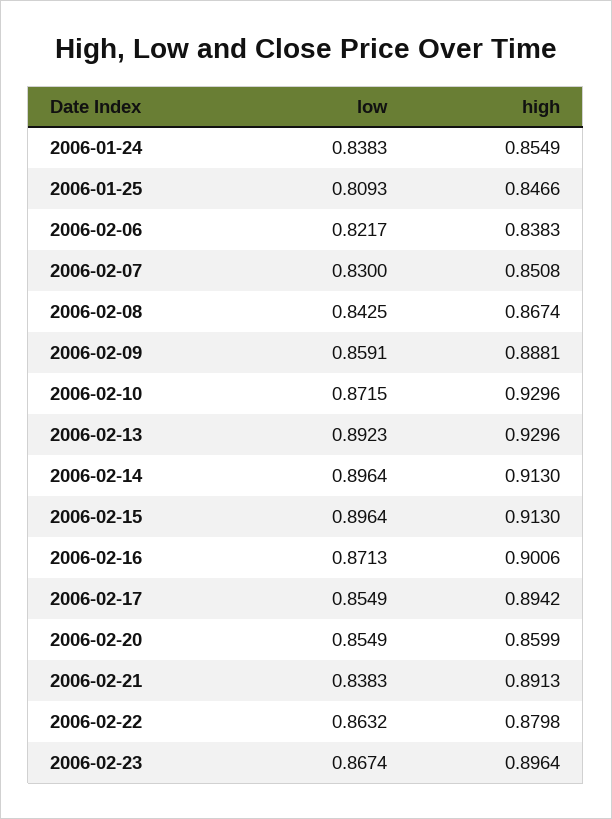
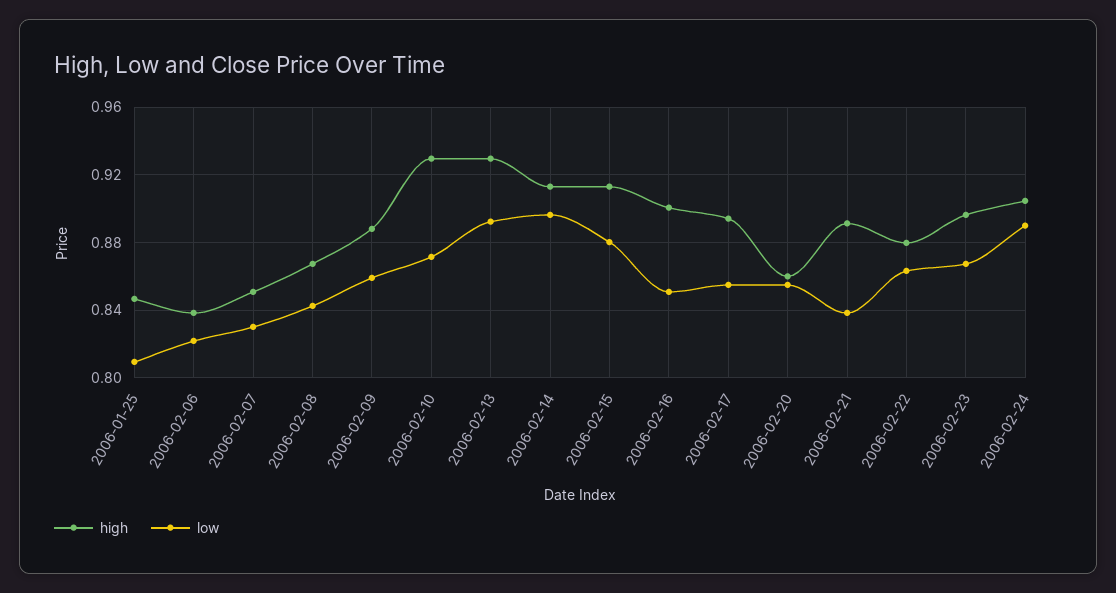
low, 2006-01-24: 0.8383 -> none
high, 2006-01-24: 0.8549 -> none
low, 2006-02-15: 0.8964 -> 0.88
low, 2006-02-16: 0.8713 -> 0.85
high, 2006-02-24: none -> 0.905
low, 2006-02-24: none -> 0.89

